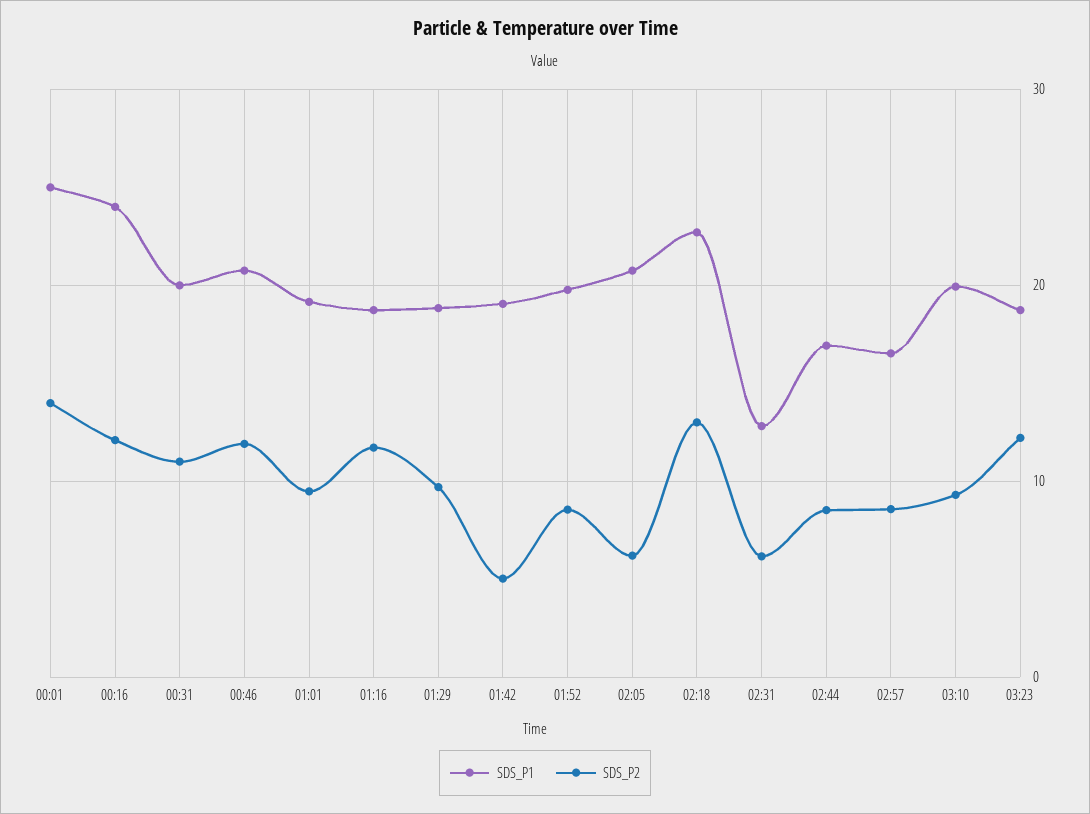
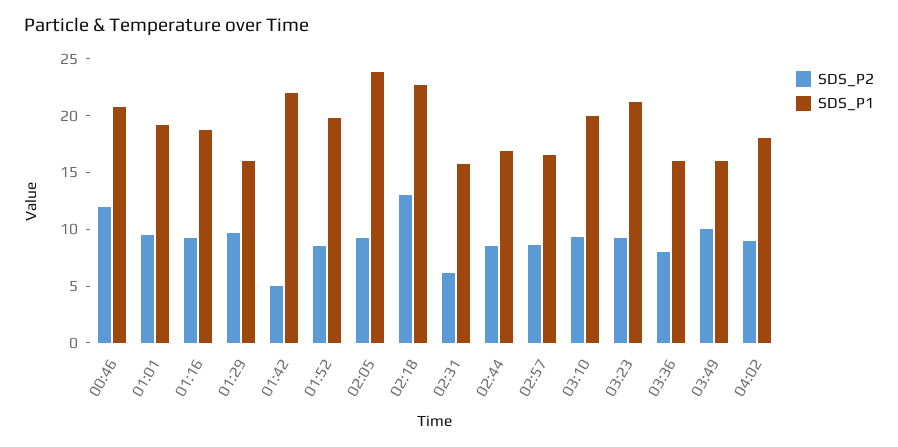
SDS_P1, 00:01: 25 -> none
SDS_P2, 00:01: 14 -> none
SDS_P1, 00:16: 24 -> none
SDS_P2, 00:16: 12 -> none
SDS_P1, 00:31: 20 -> none
SDS_P2, 00:31: 11 -> none
SDS_P2, 01:16: 12 -> 9
SDS_P1, 01:29: 19 -> 16
SDS_P1, 01:42: 19 -> 22
SDS_P1, 02:05: 21 -> 24
SDS_P2, 02:05: 6 -> 9
SDS_P1, 02:31: 13 -> 16
SDS_P1, 03:23: 19 -> 21
SDS_P2, 03:23: 12 -> 9
SDS_P2, 03:36: none -> 8
SDS_P1, 03:36: none -> 16
SDS_P2, 03:49: none -> 10
SDS_P1, 03:49: none -> 16
SDS_P2, 04:02: none -> 9
SDS_P1, 04:02: none -> 18

